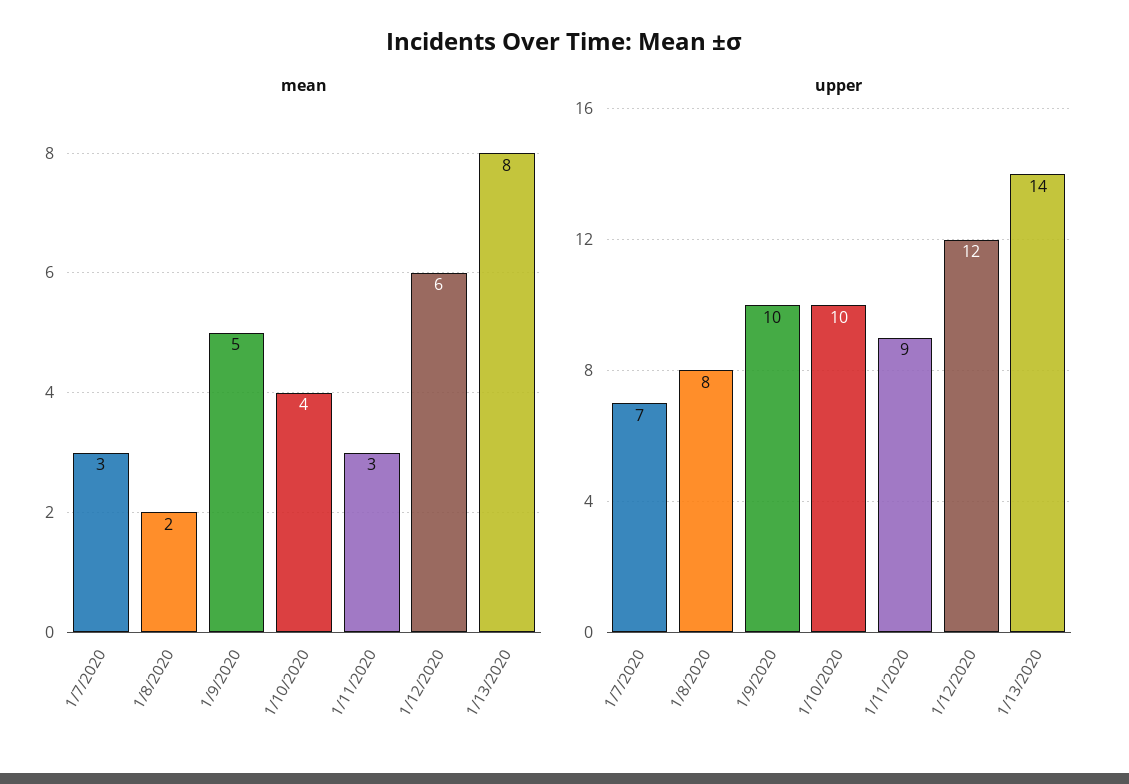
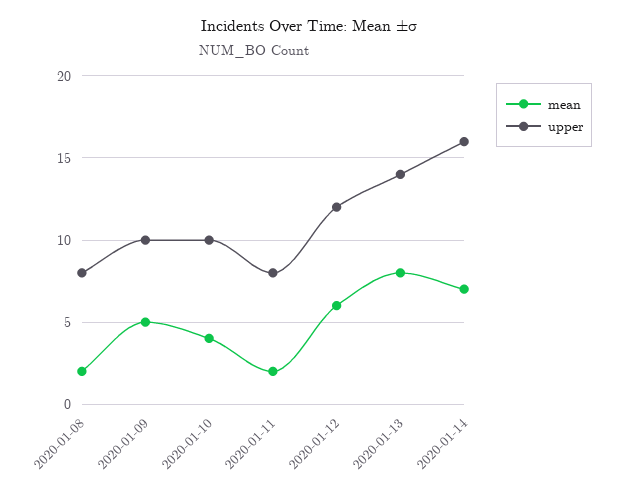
mean, 1/7/2020: 3 -> none
mean, 1/11/2020: 3 -> 2
upper, 1/7/2020: 7 -> none
upper, 1/11/2020: 9 -> 8
mean, 2020-01-14: none -> 7
upper, 2020-01-14: none -> 16

